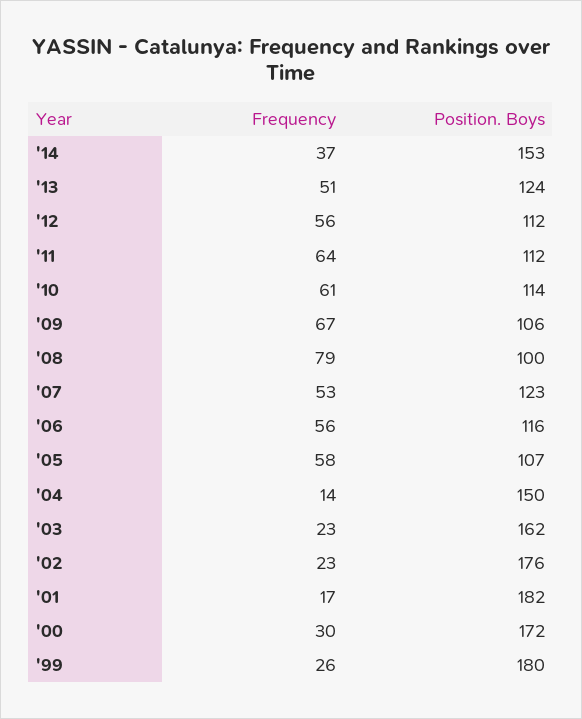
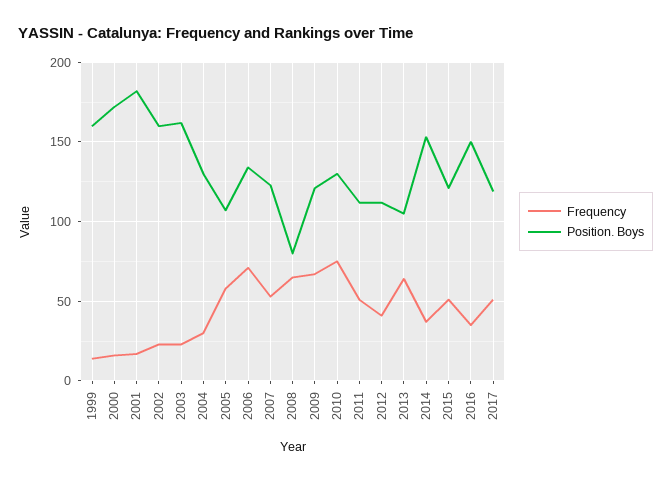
Frequency, '13: 51 -> 65
Position. Boys, '13: 124 -> 105
Frequency, '12: 56 -> 40
Frequency, '11: 64 -> 50
Frequency, '10: 61 -> 75
Position. Boys, '10: 114 -> 130
Position. Boys, '09: 106 -> 120
Frequency, '08: 79 -> 65
Position. Boys, '08: 100 -> 80
Frequency, '06: 56 -> 70
Position. Boys, '06: 116 -> 135
Frequency, '04: 14 -> 30
Position. Boys, '04: 150 -> 130
Position. Boys, '02: 176 -> 160
Frequency, '00: 30 -> 15
Frequency, '99: 26 -> 15
Position. Boys, '99: 180 -> 160
Frequency, 2015: none -> 50
Position. Boys, 2015: none -> 120
Frequency, 2016: none -> 35
Position. Boys, 2016: none -> 150
Frequency, 2017: none -> 50
Position. Boys, 2017: none -> 120

